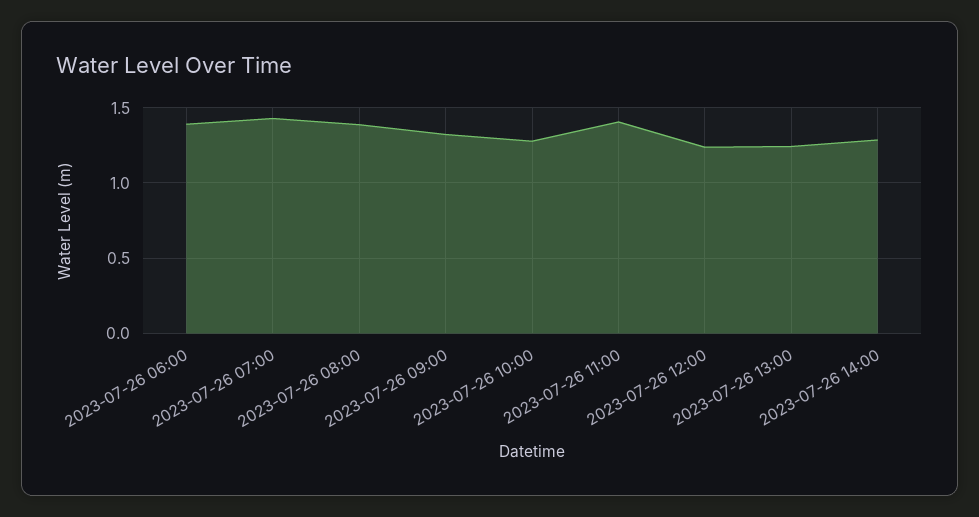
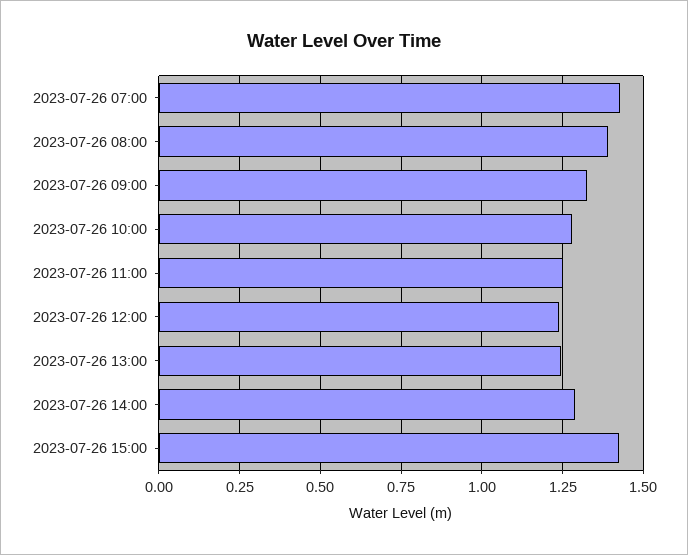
2023-07-26 06:00: 1.4 -> none
2023-07-26 11:00: 1.4 -> 1.25
2023-07-26 15:00: none -> 1.425

